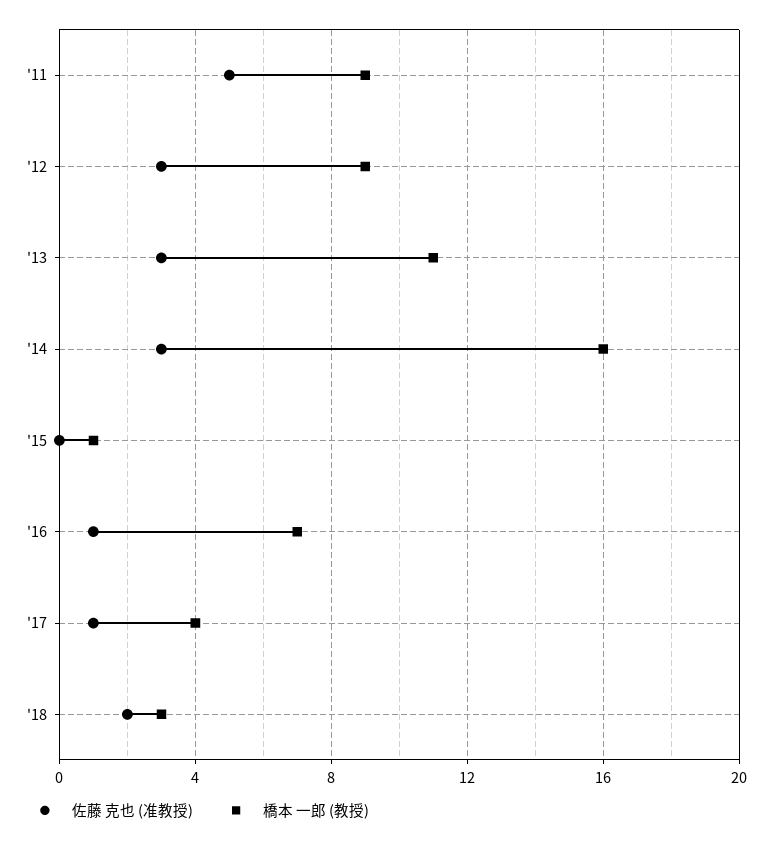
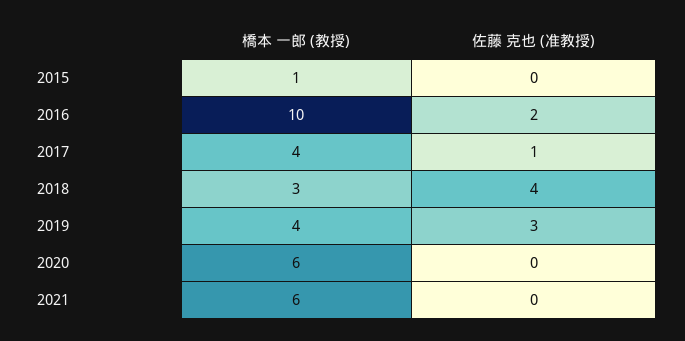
佐藤 克也 (准教授), '11: 5 -> none
橋本 一郎 (教授), '11: 9 -> none
佐藤 克也 (准教授), '12: 3 -> none
橋本 一郎 (教授), '12: 9 -> none
佐藤 克也 (准教授), '13: 3 -> none
橋本 一郎 (教授), '13: 11 -> none
佐藤 克也 (准教授), '14: 3 -> none
橋本 一郎 (教授), '14: 16 -> none
佐藤 克也 (准教授), '16: 1 -> 2
橋本 一郎 (教授), '16: 7 -> 10
佐藤 克也 (准教授), '18: 2 -> 4
橋本 一郎 (教授), 2019: none -> 4
佐藤 克也 (准教授), 2019: none -> 3
橋本 一郎 (教授), 2020: none -> 6
佐藤 克也 (准教授), 2020: none -> 0
橋本 一郎 (教授), 2021: none -> 6
佐藤 克也 (准教授), 2021: none -> 0

